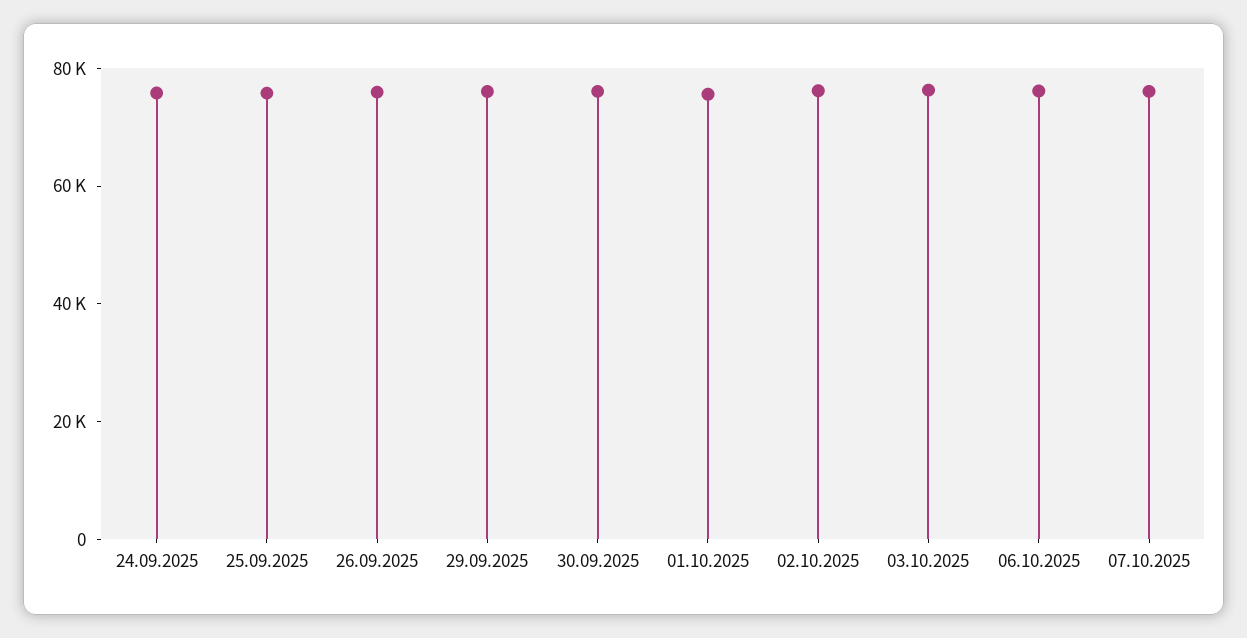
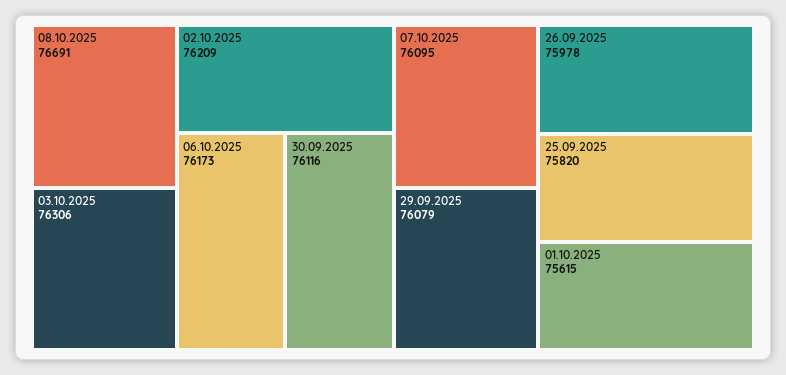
24.09.2025: 75000 -> none
08.10.2025: none -> 76691

